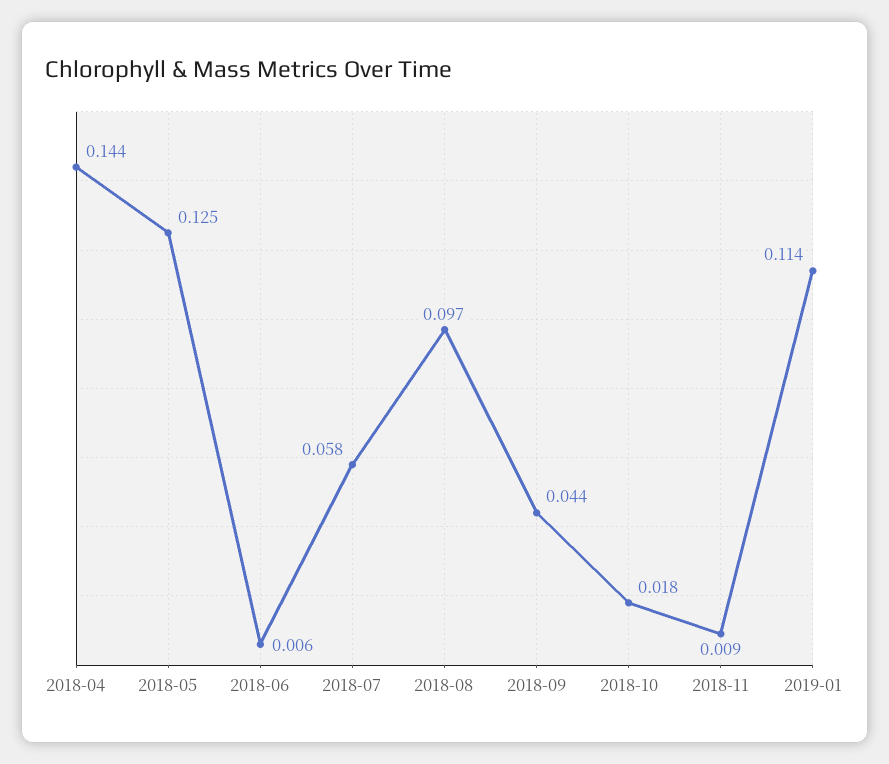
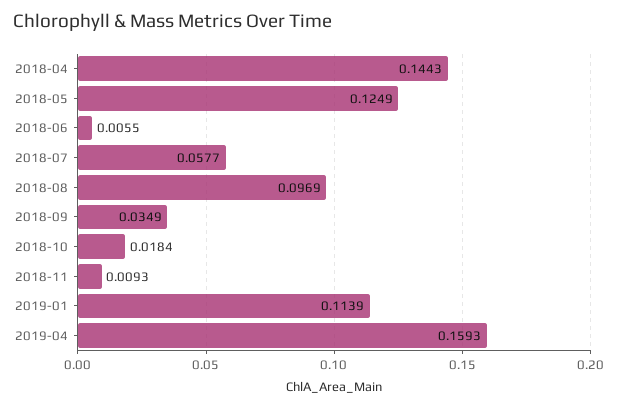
2018-09: 0.044 -> 0.0349
2019-04: none -> 0.1593

